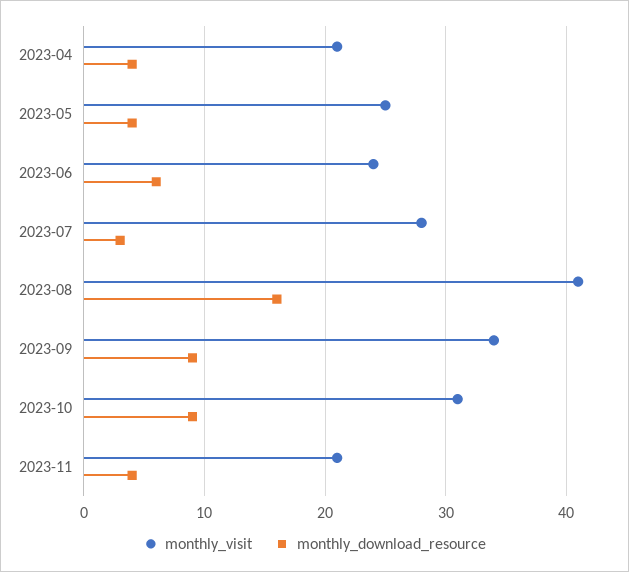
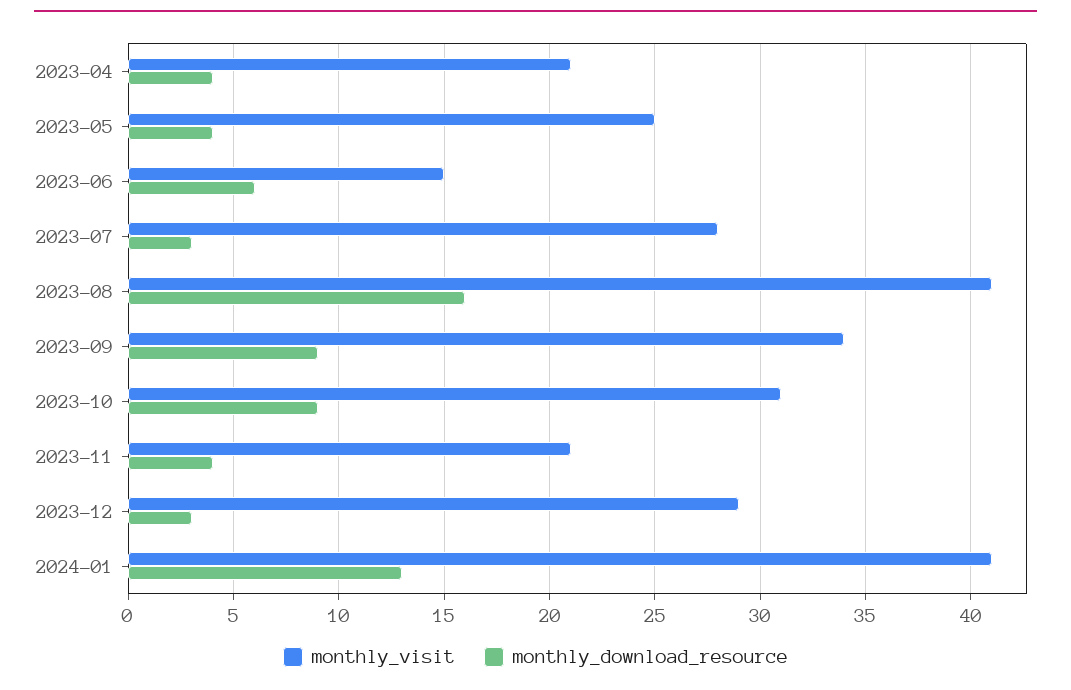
monthly_visit, 2023-06: 24 -> 15
monthly_visit, 2023-12: none -> 29
monthly_download_resource, 2023-12: none -> 3
monthly_visit, 2024-01: none -> 41
monthly_download_resource, 2024-01: none -> 13

